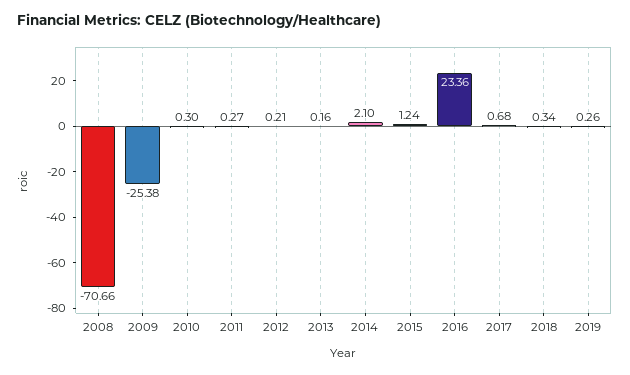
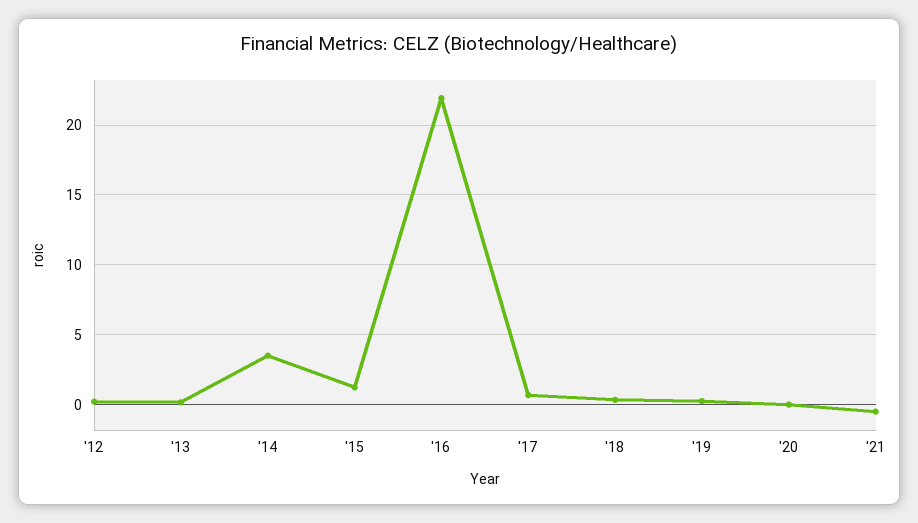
2008: -70.66 -> none
2009: -25.38 -> none
2010: 0.3 -> none
2011: 0.27 -> none
2014: 2.1 -> 3.5
2016: 23.36 -> 22
'20: none -> 0
'21: none -> -0.5

